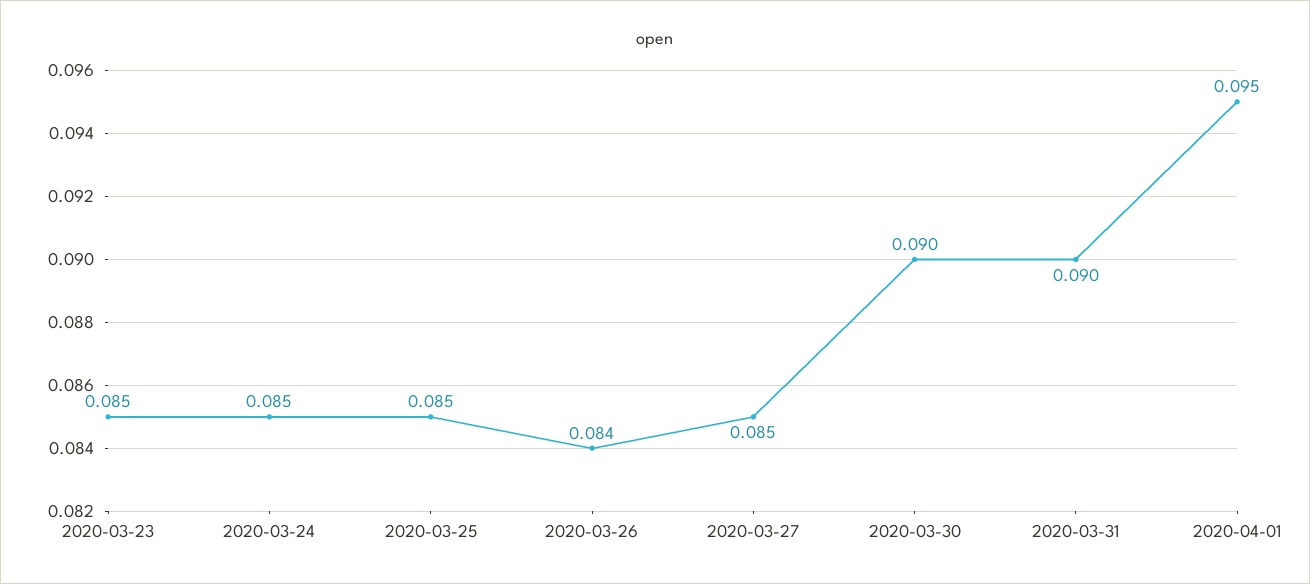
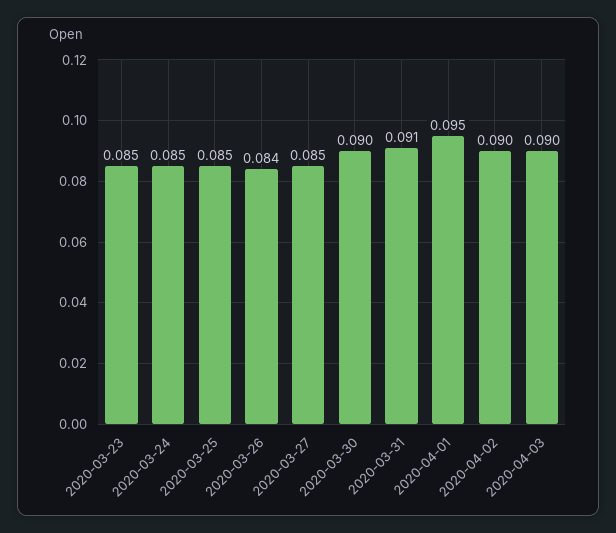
2020-03-31: 0.09 -> 0.091
2020-04-02: none -> 0.09
2020-04-03: none -> 0.09

